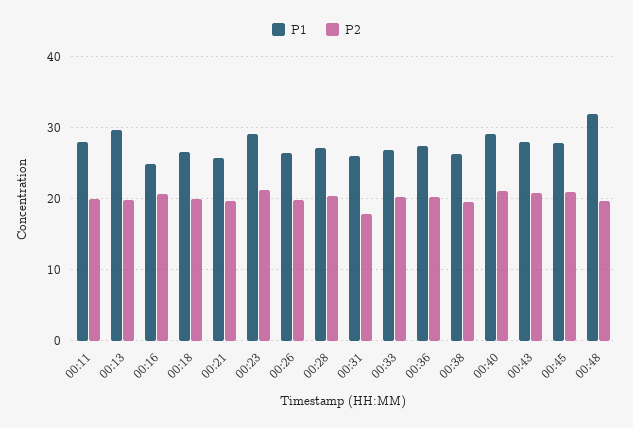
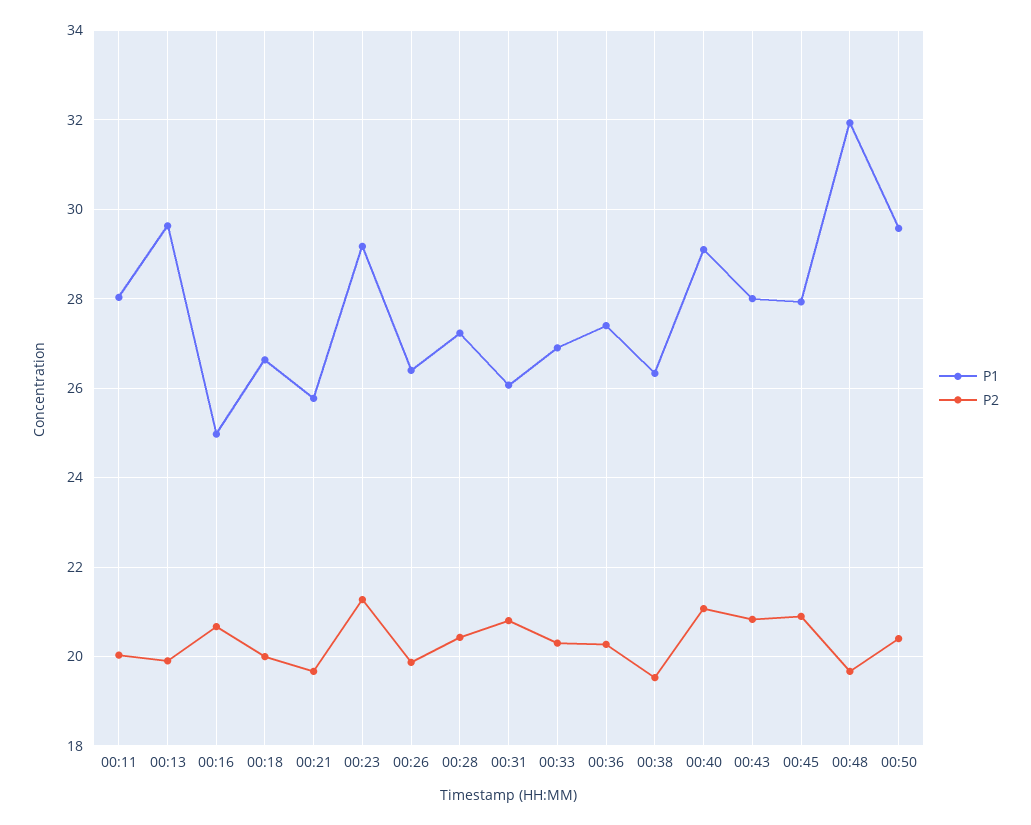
P2, 00:31: 18 -> 20.8
P1, 00:50: none -> 29.6
P2, 00:50: none -> 20.4

